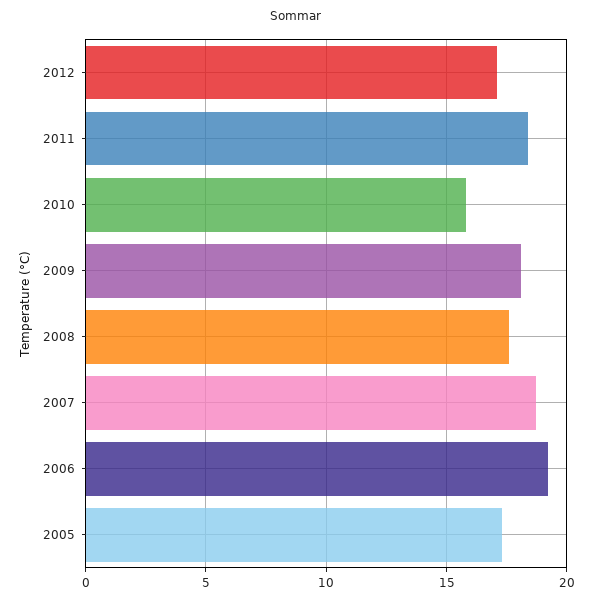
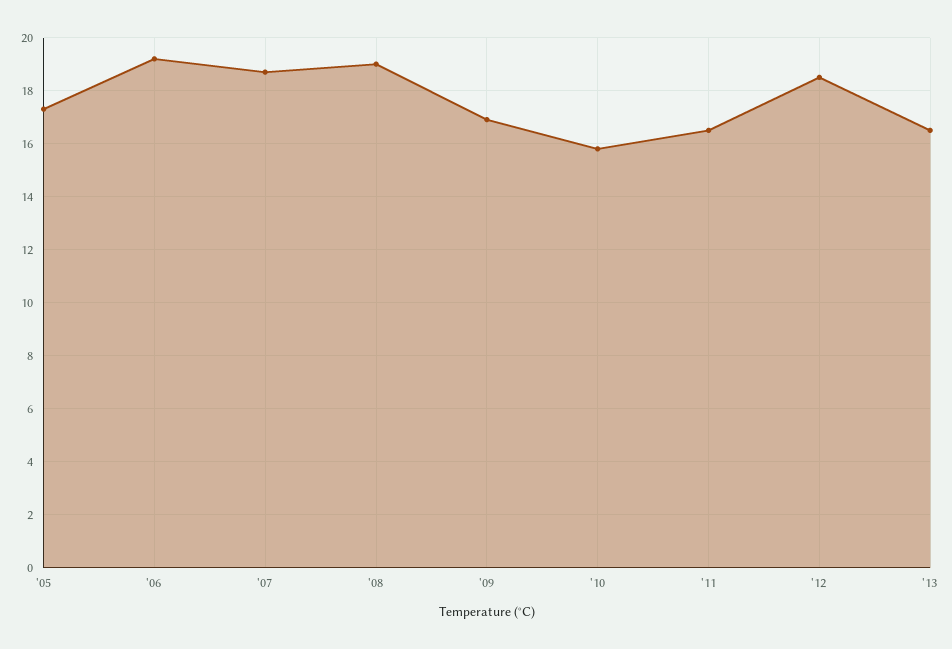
2012: 17 -> 18.5
2011: 18.5 -> 16.5
2009: 18 -> 17
2008: 17.5 -> 19
'13: none -> 16.5

